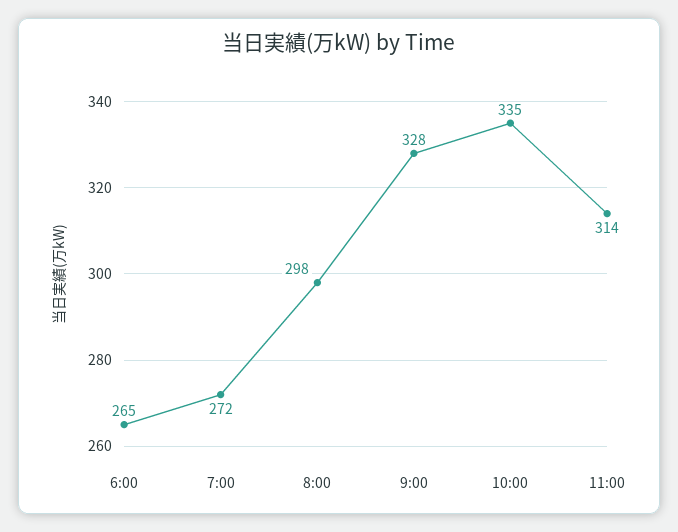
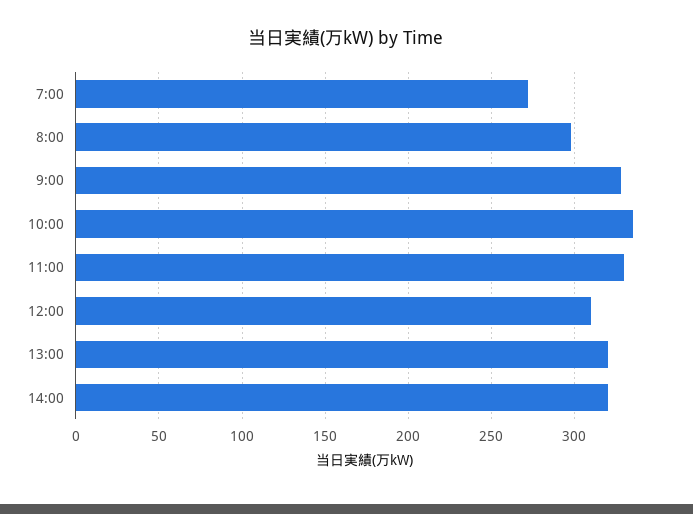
6:00: 265 -> none
11:00: 314 -> 330
12:00: none -> 310
13:00: none -> 320
14:00: none -> 320

